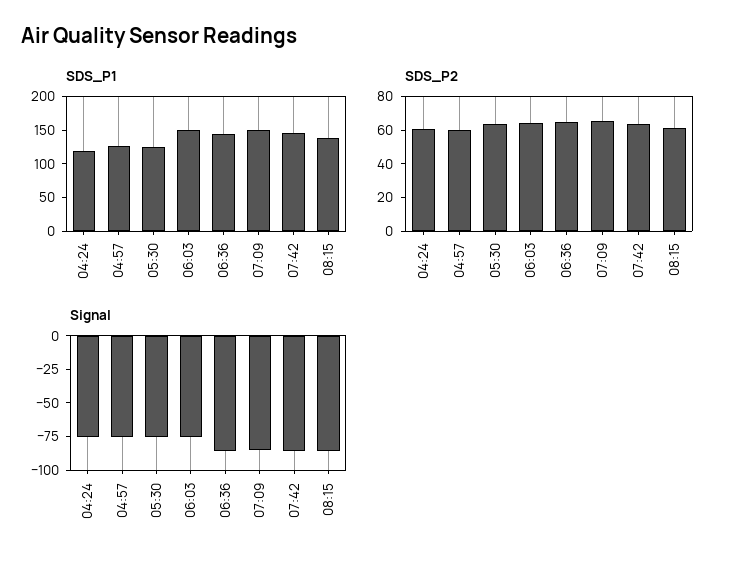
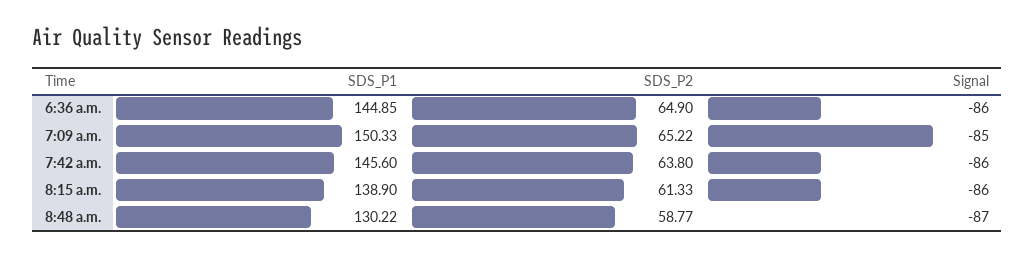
SDS_P1, 04:24: 125 -> none
SDS_P1, 04:57: 125 -> none
SDS_P1, 05:30: 125 -> none
SDS_P1, 06:03: 150 -> none
SDS_P2, 04:24: 60 -> none
SDS_P2, 04:57: 60 -> none
SDS_P2, 05:30: 65 -> none
SDS_P2, 06:03: 65 -> none
Signal, 04:24: -75 -> none
Signal, 04:57: -75 -> none
Signal, 05:30: -75 -> none
Signal, 06:03: -75 -> none
SDS_P1, 8:48 a.m.: none -> 130.22
SDS_P2, 8:48 a.m.: none -> 58.77
Signal, 8:48 a.m.: none -> -87

